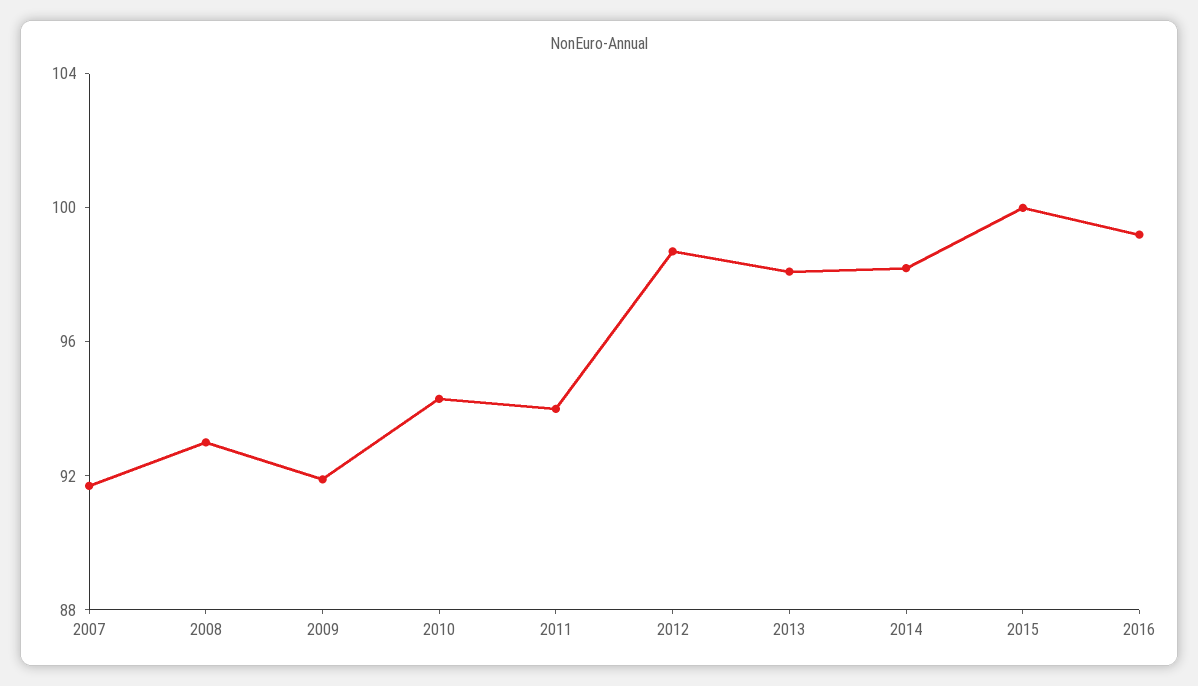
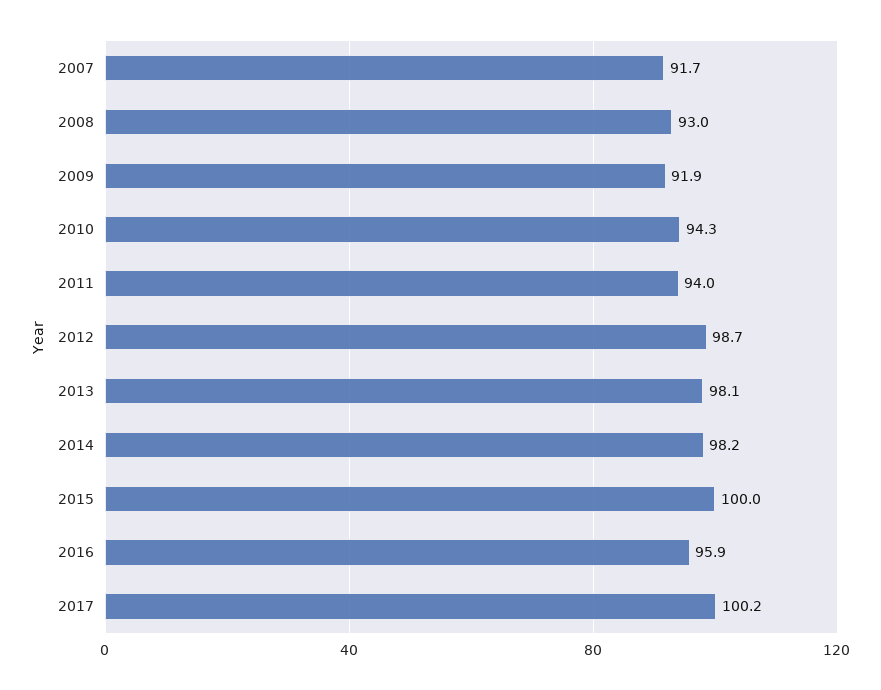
2016: 99 -> 95.9
2017: none -> 100.2

